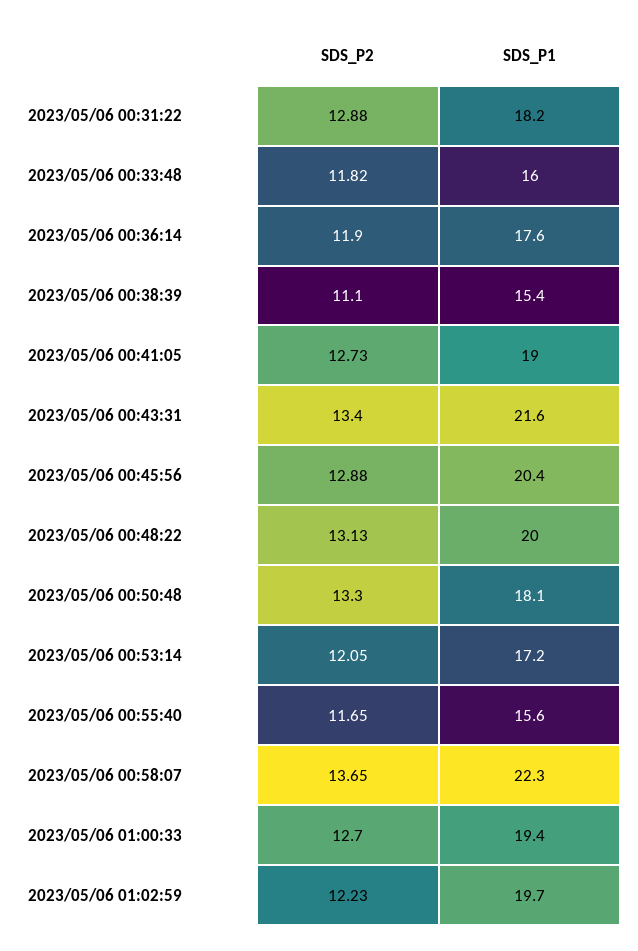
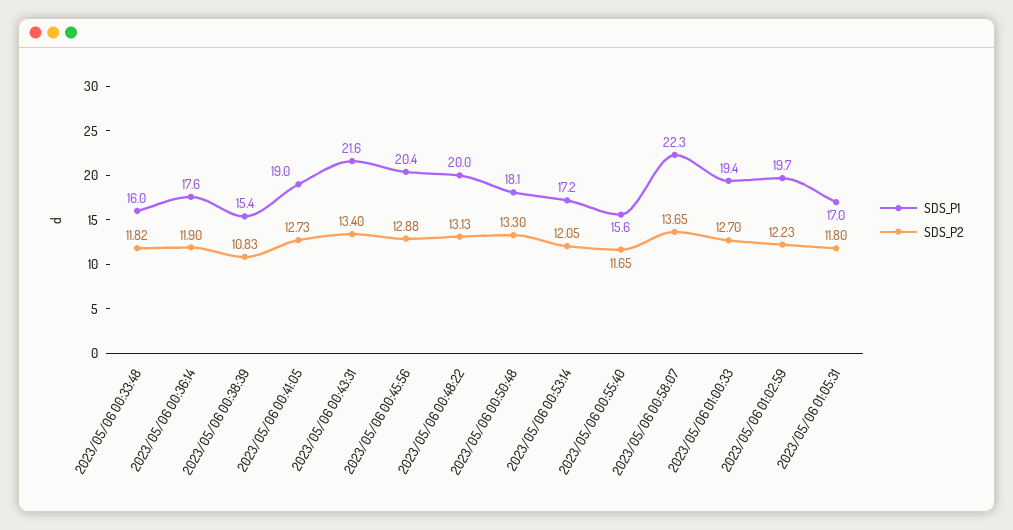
SDS_P2, 2023/05/06 00:31:22: 12.88 -> none
SDS_P1, 2023/05/06 00:31:22: 18.2 -> none
SDS_P2, 2023/05/06 00:38:39: 11.1 -> 10.83
SDS_P1, 2023/05/06 01:05:31: none -> 17
SDS_P2, 2023/05/06 01:05:31: none -> 11.8

